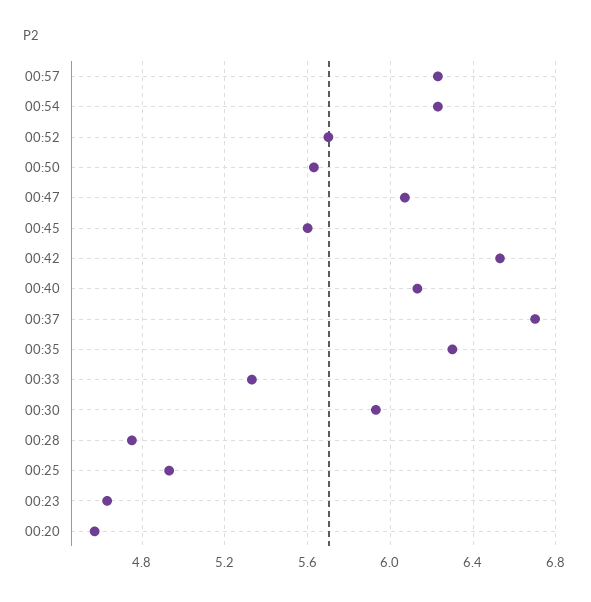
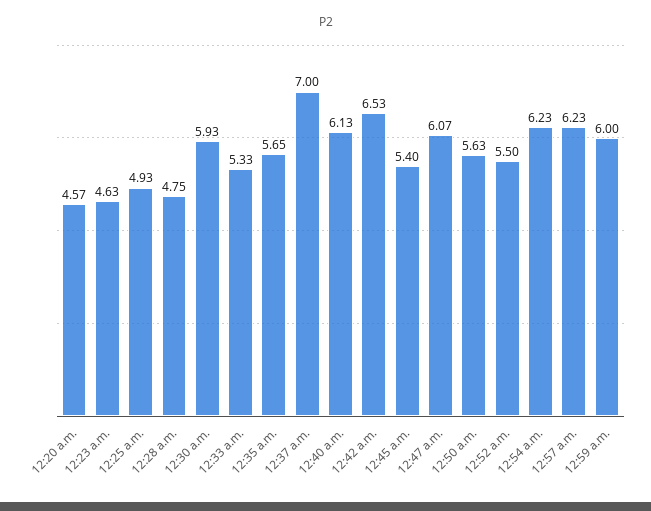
00:52: 5.7 -> 5.5
00:45: 5.6 -> 5.4
00:37: 6.7 -> 7
00:35: 6.3 -> 5.65
12:59 a.m.: none -> 6

